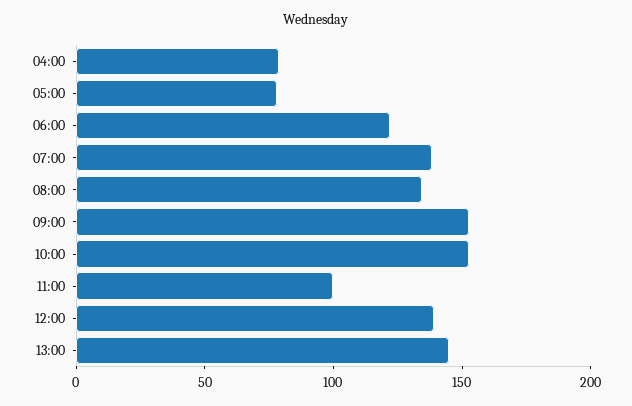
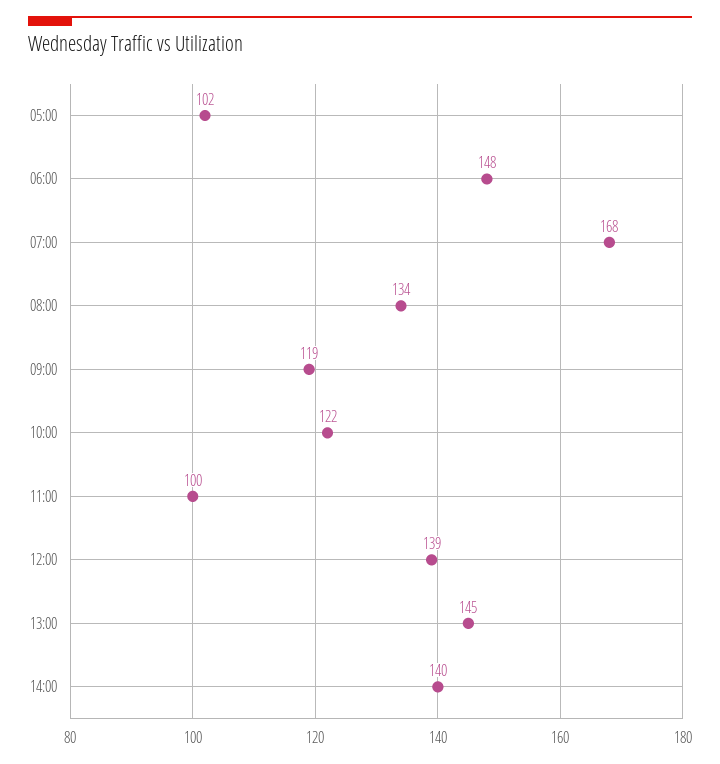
04:00: 80 -> none
05:00: 80 -> 102
06:00: 120 -> 148
07:00: 140 -> 168
09:00: 150 -> 119
10:00: 150 -> 122
14:00: none -> 140

